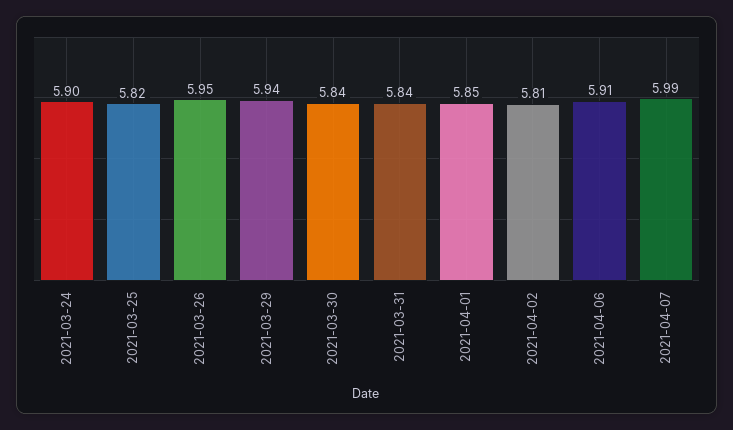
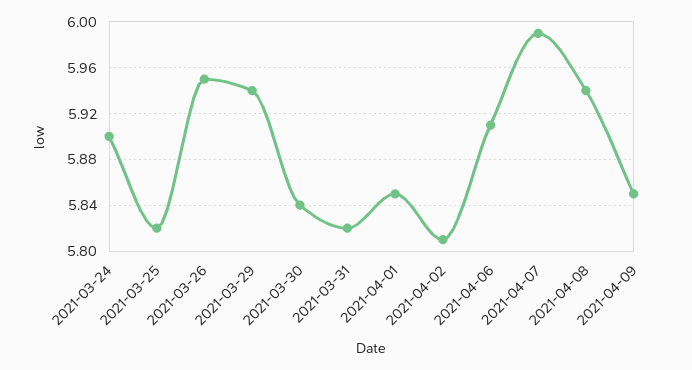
2021-03-31: 5.84 -> 5.82
2021-04-08: none -> 5.94
2021-04-09: none -> 5.85

